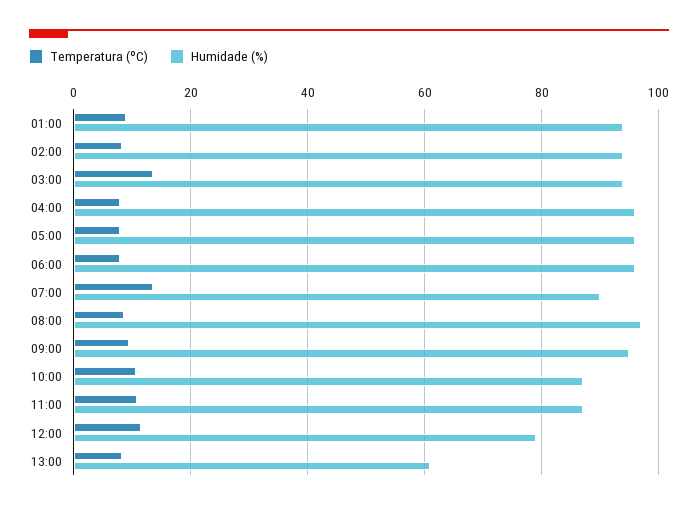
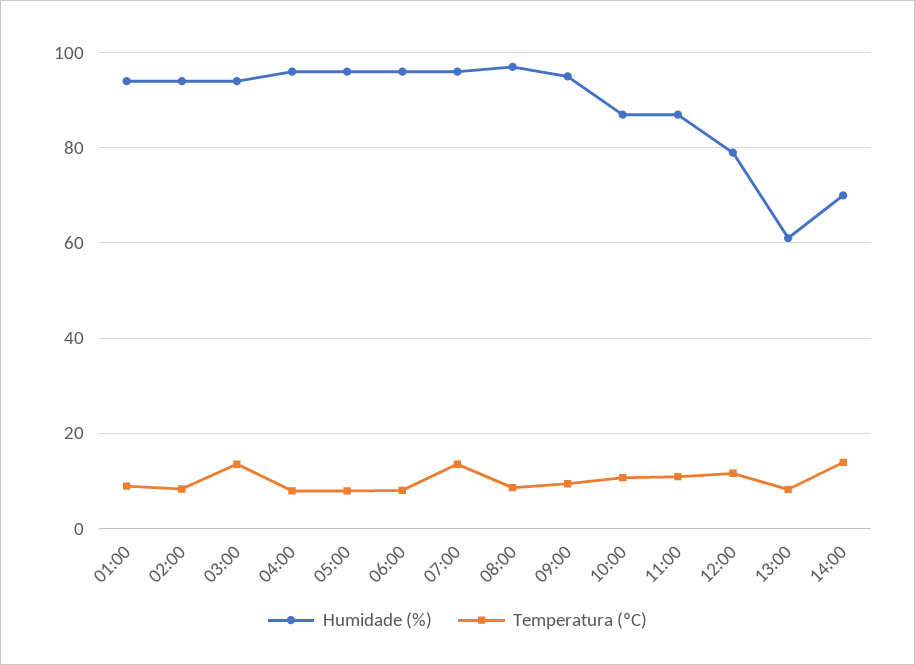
Humidade (%), 07:00: 90 -> 96
Humidade (%), 14:00: none -> 70
Temperatura (ºC), 14:00: none -> 14

